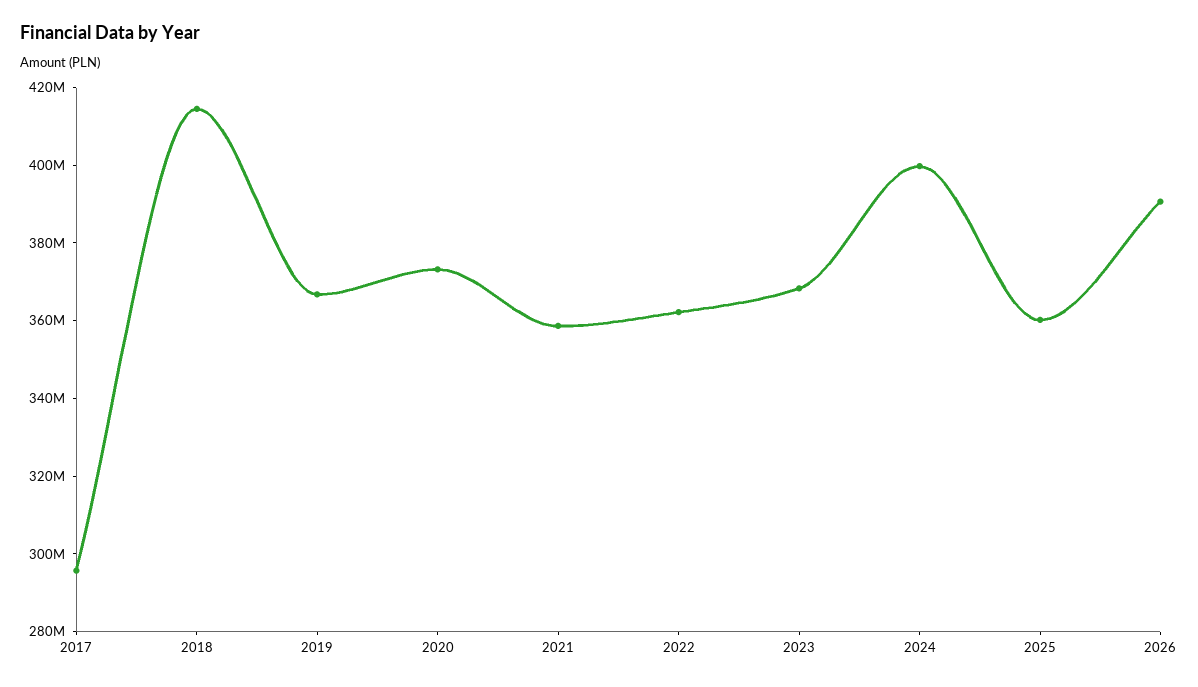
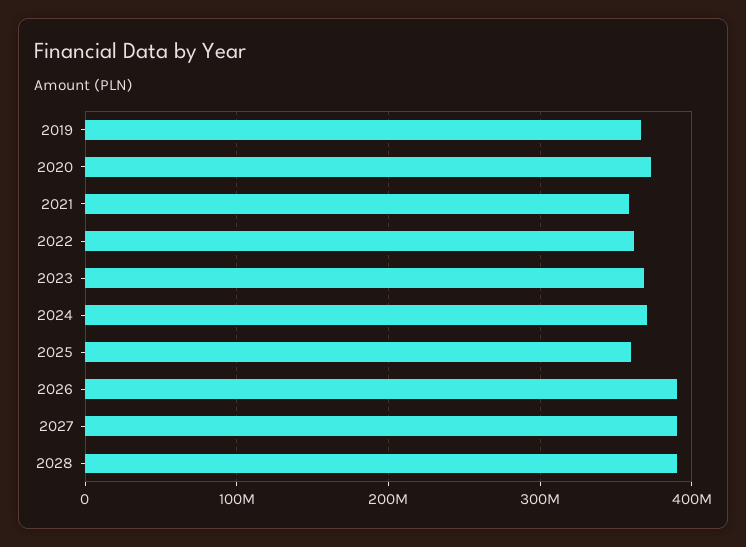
2017: 295000000 -> none
2018: 415000000 -> none
2024: 400000000 -> 370000000
2027: none -> 390000000
2028: none -> 390000000

